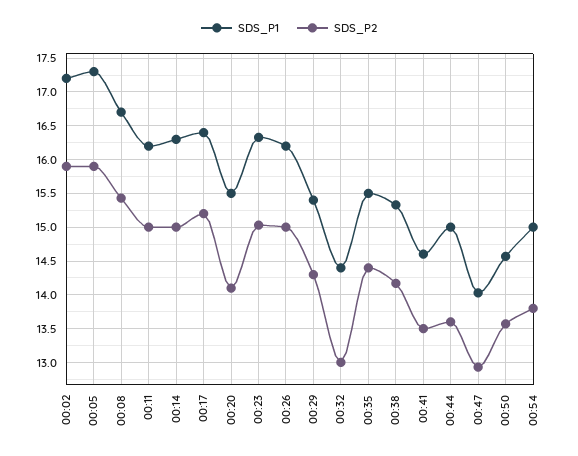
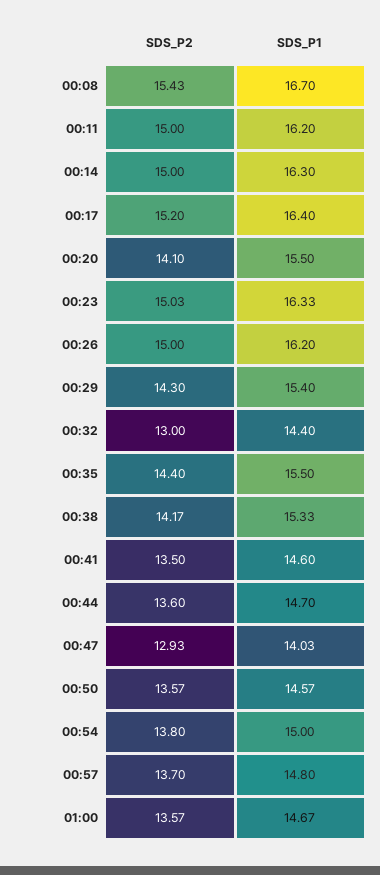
SDS_P1, 00:02: 17.2 -> none
SDS_P2, 00:02: 15.9 -> none
SDS_P1, 00:05: 17.3 -> none
SDS_P2, 00:05: 15.9 -> none
SDS_P1, 00:44: 15 -> 14.7
SDS_P2, 00:57: none -> 13.7
SDS_P1, 00:57: none -> 14.8
SDS_P2, 01:00: none -> 13.57
SDS_P1, 01:00: none -> 14.67

